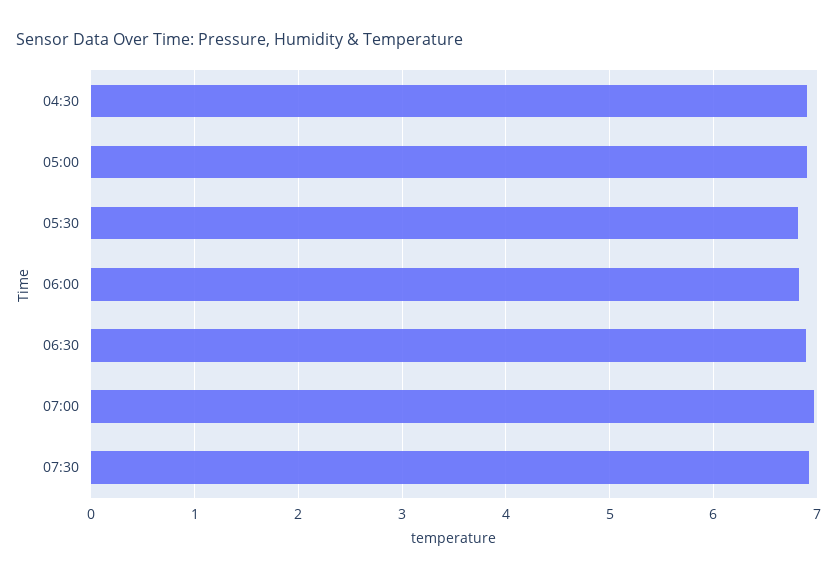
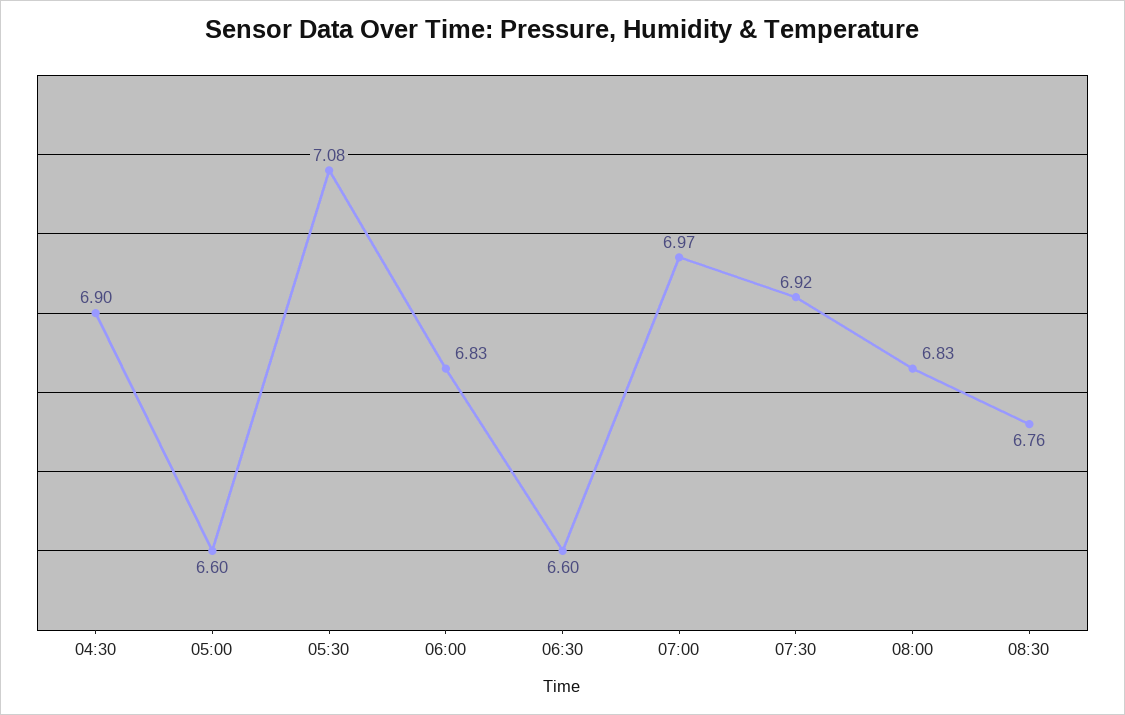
05:00: 6.9 -> 6.6
05:30: 6.8 -> 7.08
06:30: 6.9 -> 6.6
08:00: none -> 6.83
08:30: none -> 6.76

